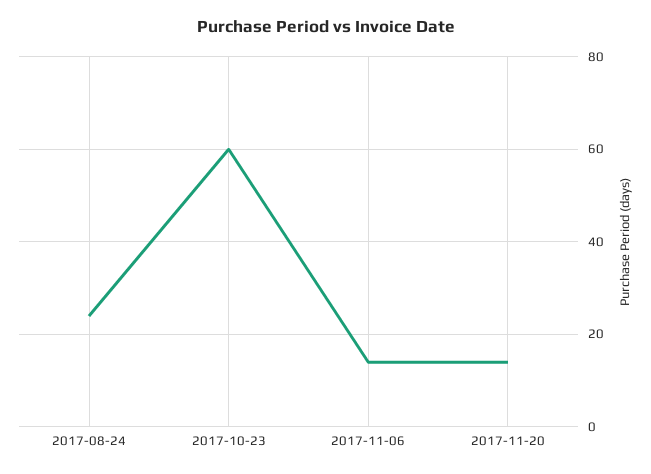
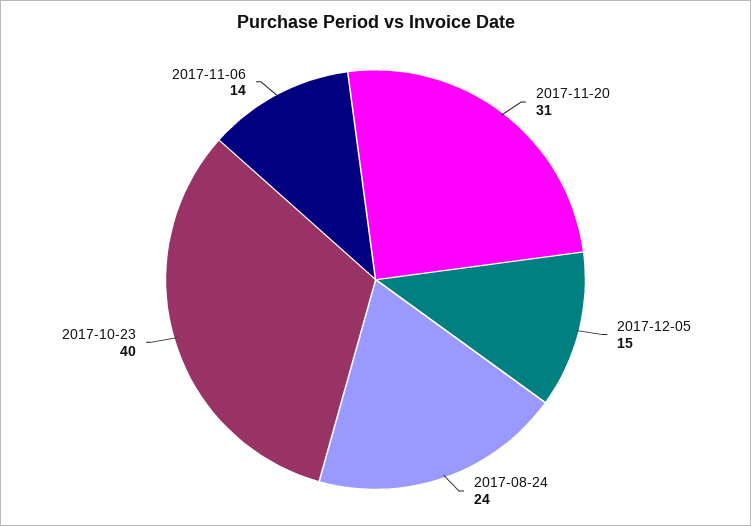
2017-10-23: 60 -> 40
2017-11-20: 15 -> 31
2017-12-05: none -> 15

